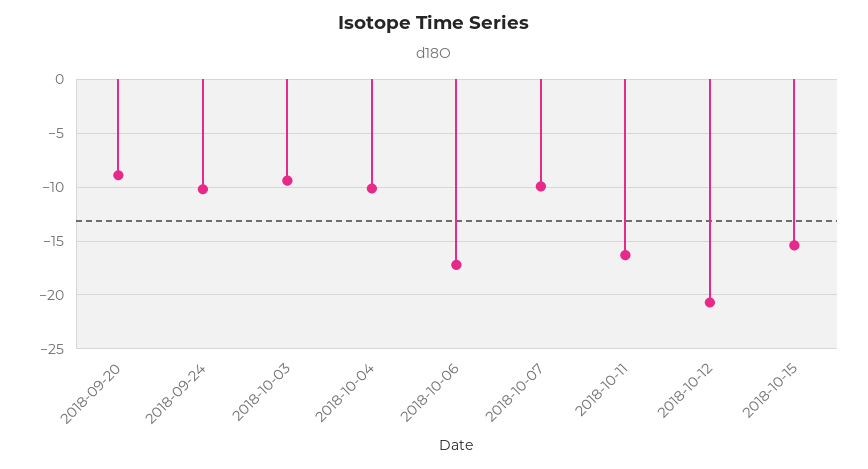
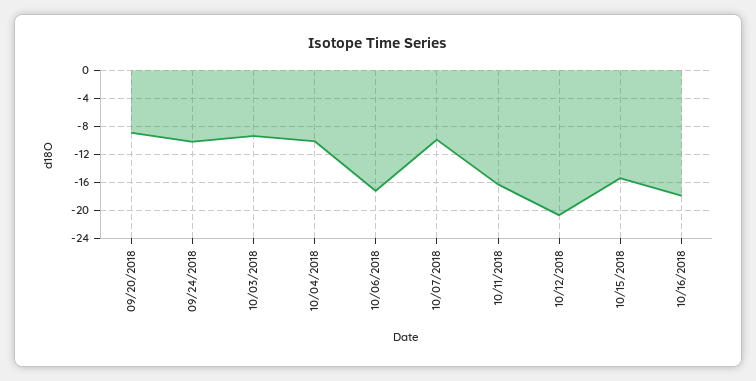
10/16/2018: none -> -18

